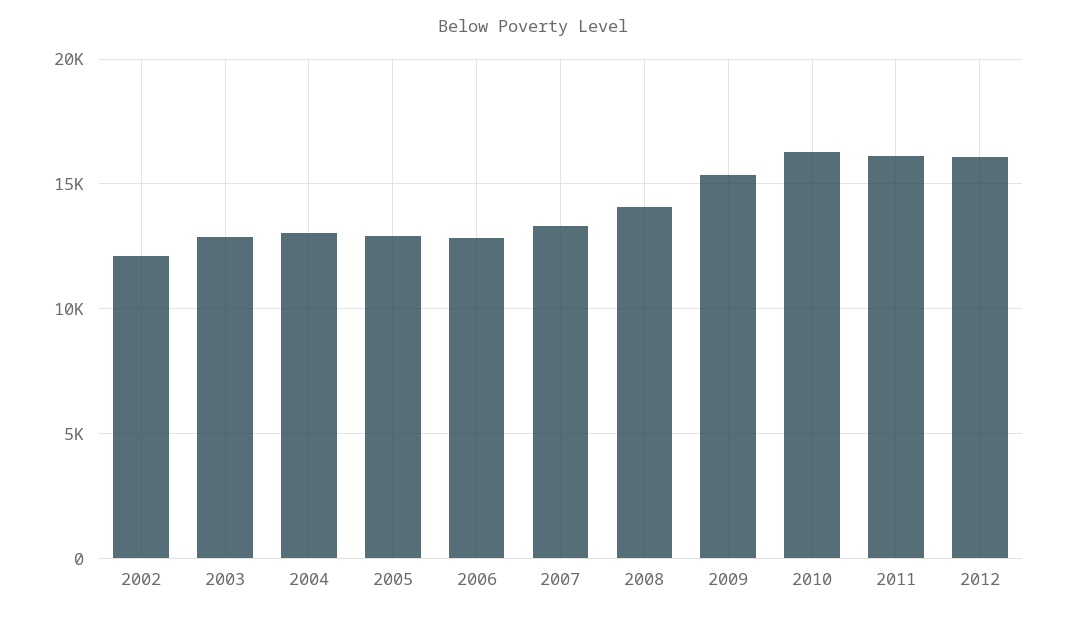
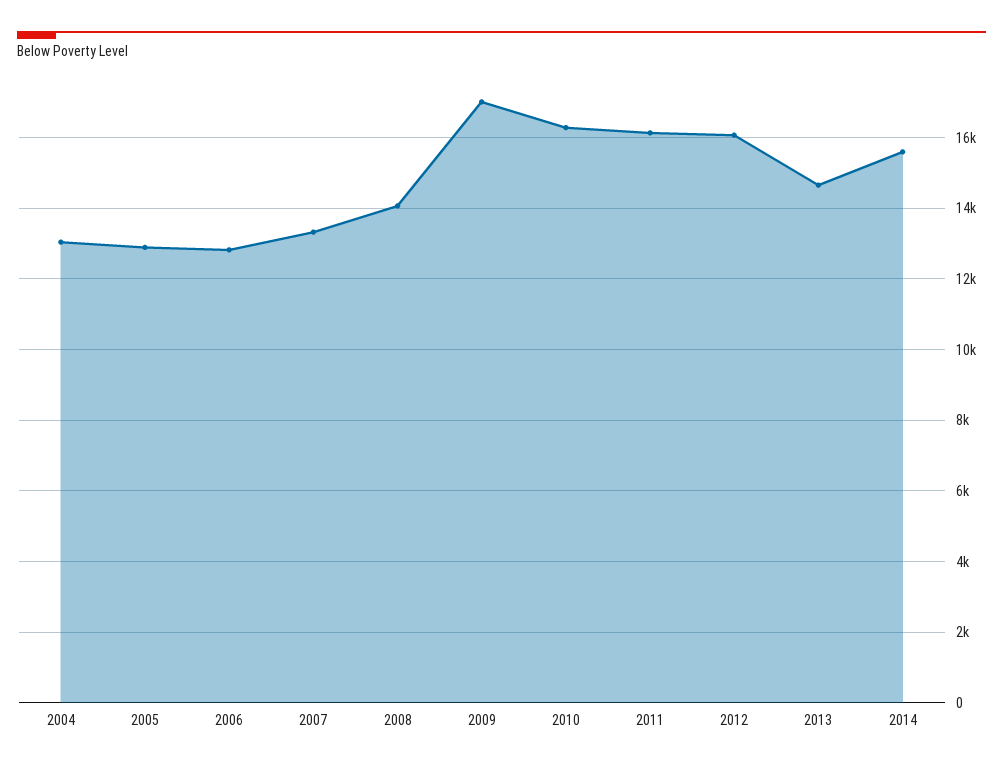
2002: 12000 -> none
2003: 13000 -> none
2009: 15500 -> 17000
2013: none -> 14600
2014: none -> 15600

